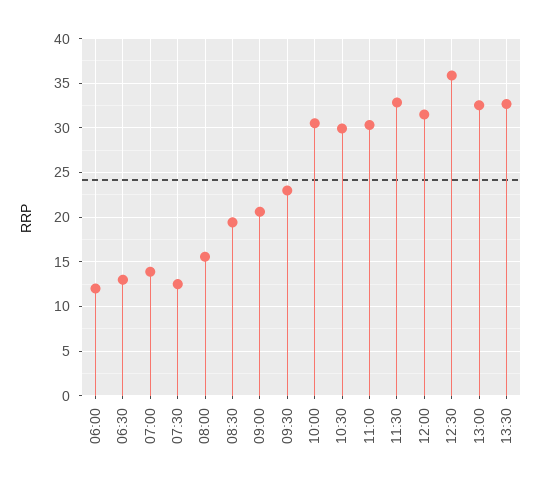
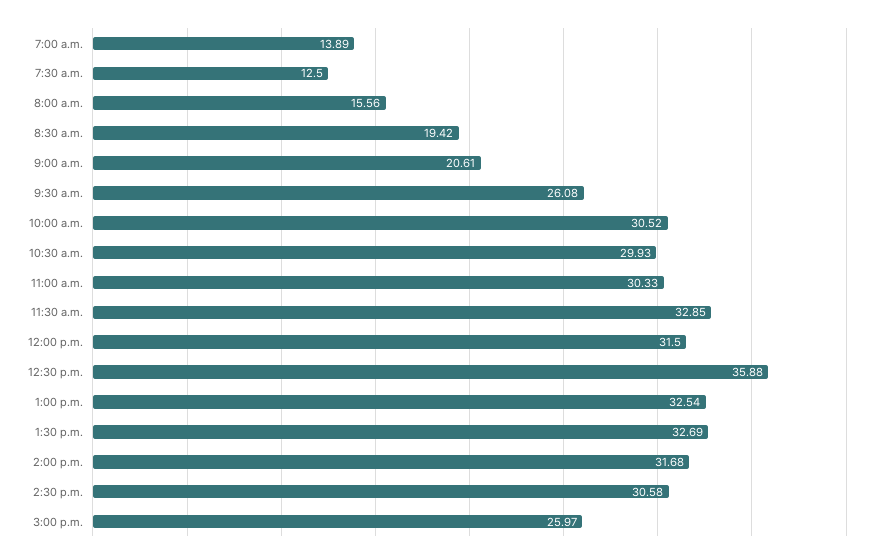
06:00: 12 -> none
06:30: 13 -> none
09:30: 23 -> 26.08
2:00 p.m.: none -> 31.68
2:30 p.m.: none -> 30.58
3:00 p.m.: none -> 25.97

